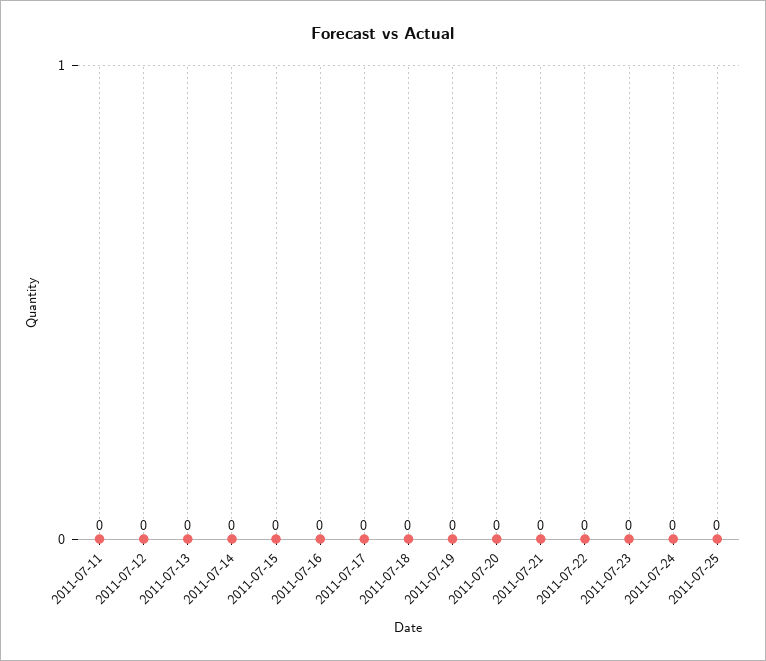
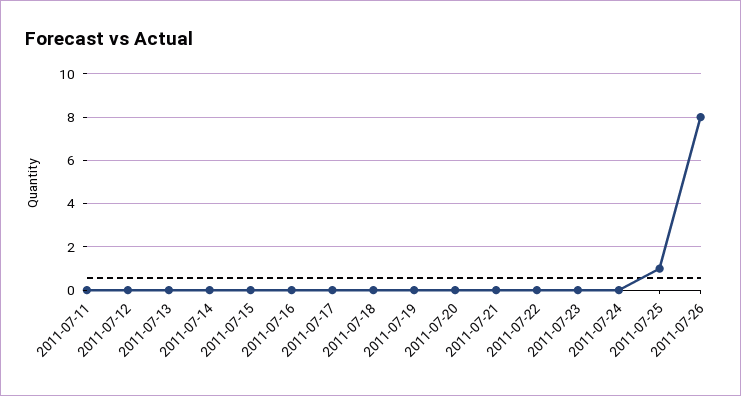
2011-07-25: 0 -> 1
2011-07-26: none -> 8

